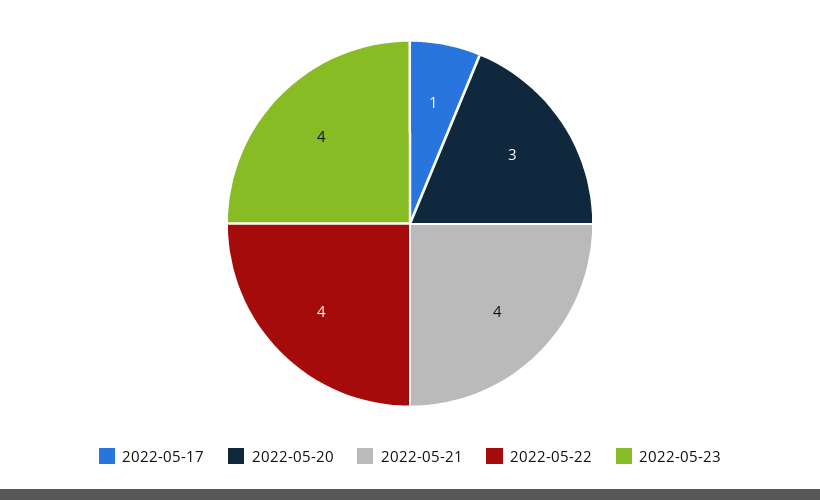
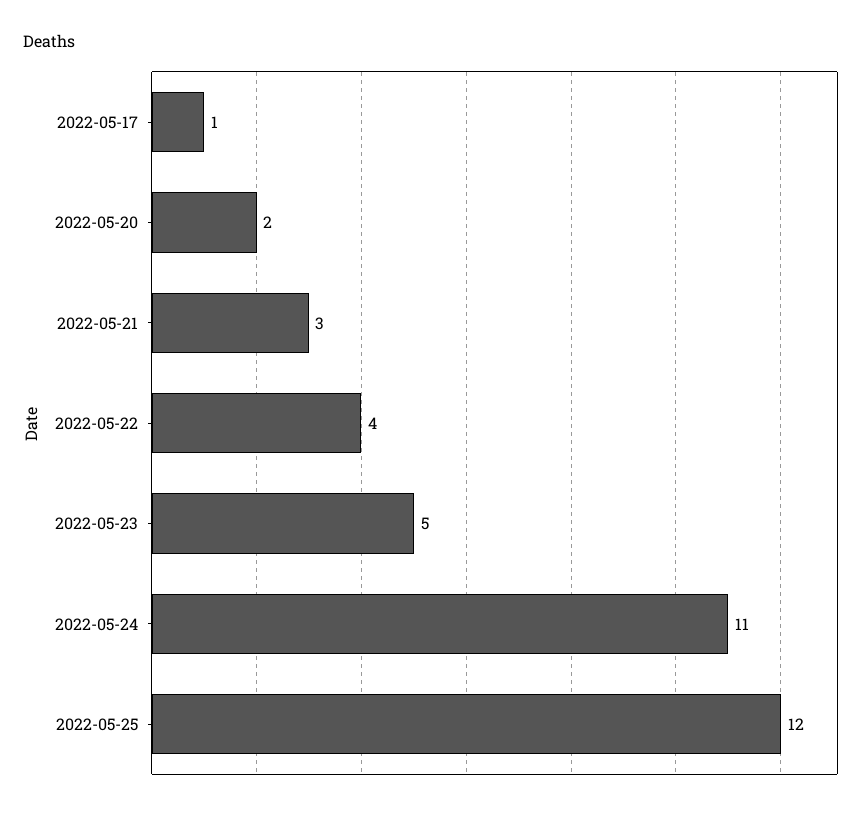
2022-05-20: 3 -> 2
2022-05-21: 4 -> 3
2022-05-23: 4 -> 5
2022-05-24: none -> 11
2022-05-25: none -> 12

